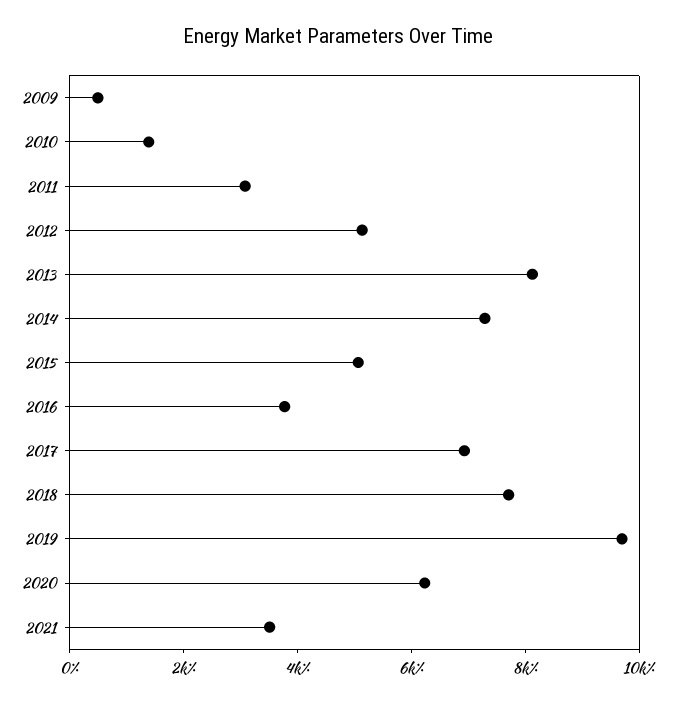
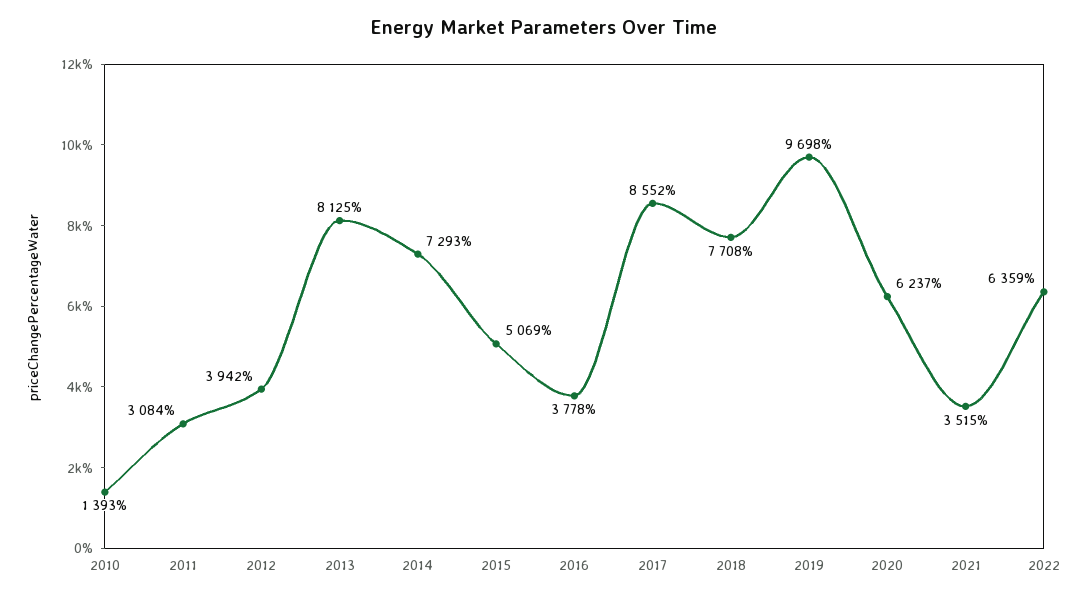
2009: 500 -> none
2012: 5000 -> 3942
2017: 7000 -> 8552
2022: none -> 6359

